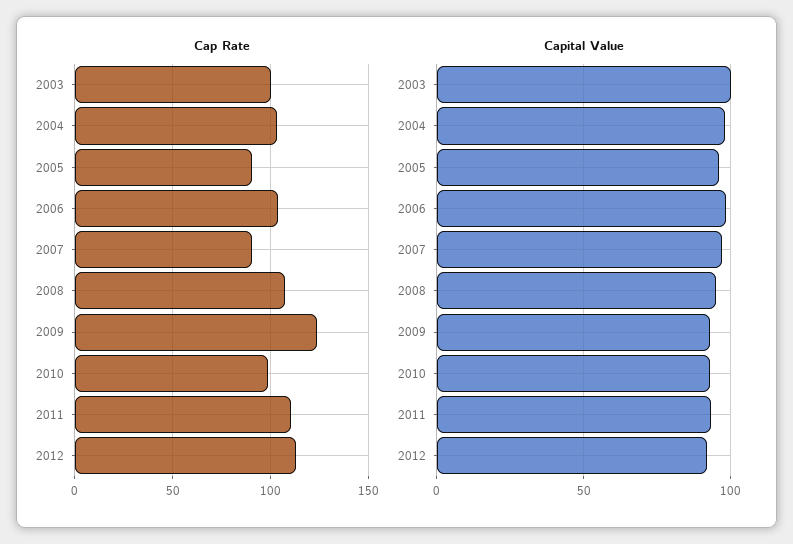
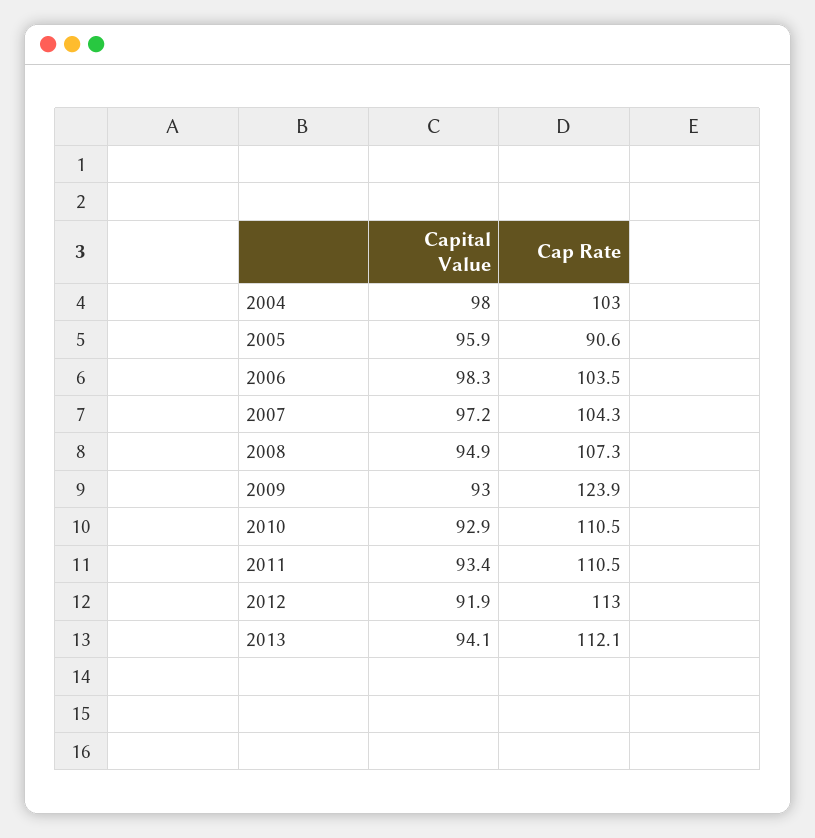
Cap Rate, 2003: 100 -> none
Cap Rate, 2007: 90 -> 104.3
Cap Rate, 2010: 100 -> 110.5
Capital Value, 2003: 100 -> none
Capital Value, 2013: none -> 94.1
Cap Rate, 2013: none -> 112.1

